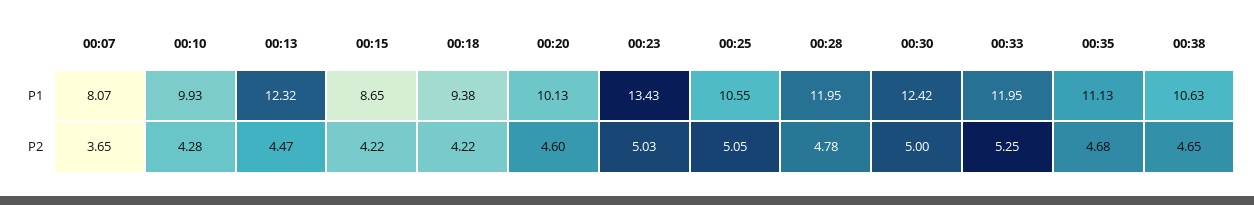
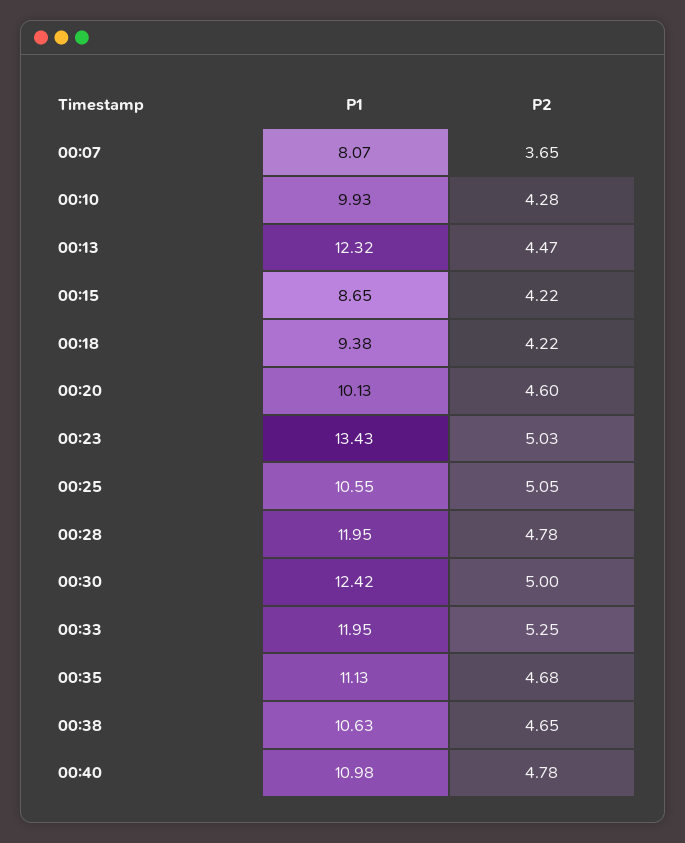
00:40, P1: none -> 10.98
00:40, P2: none -> 4.78

